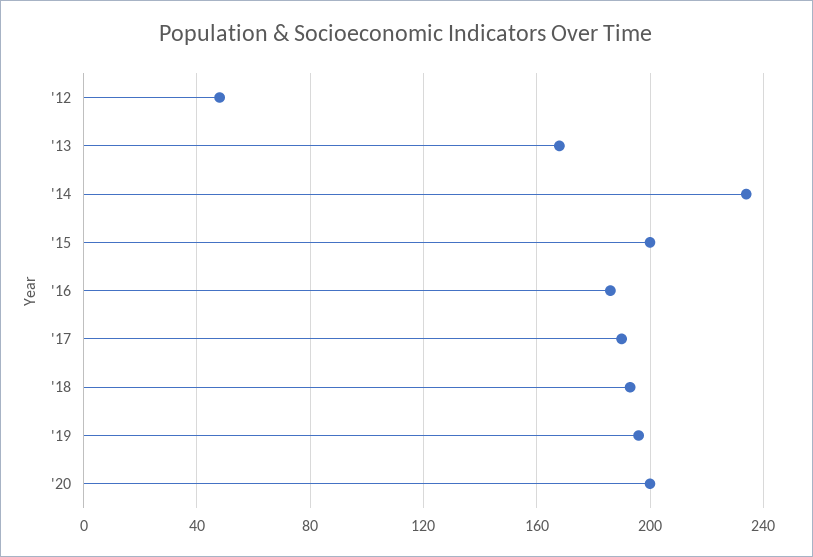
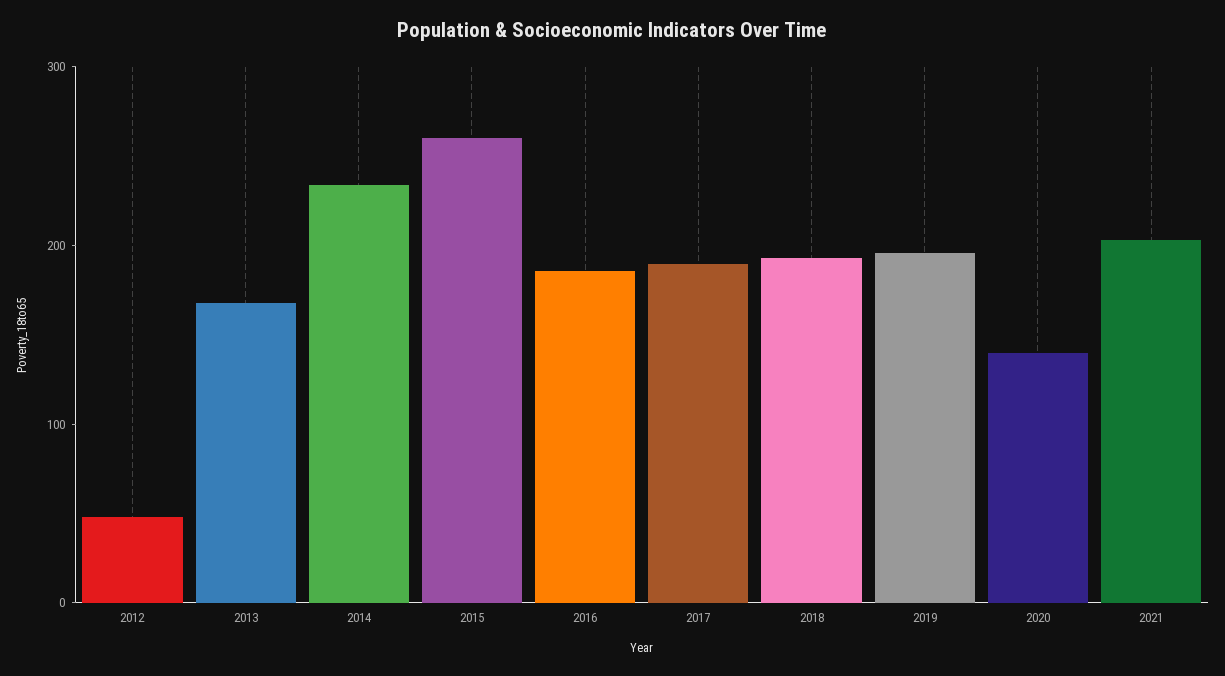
'15: 200 -> 260
'20: 200 -> 140
2021: none -> 200

